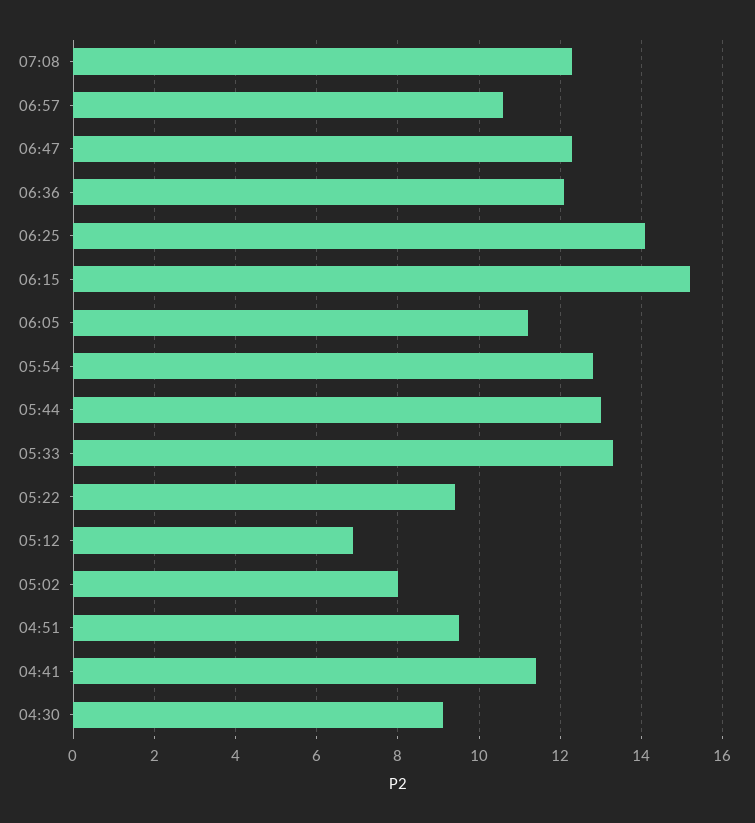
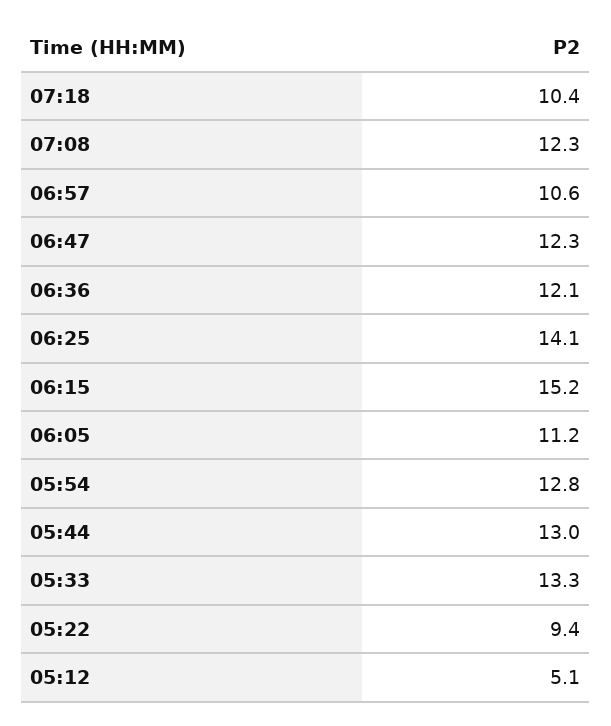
05:12: 7 -> 5.1
05:02: 8 -> none
04:51: 9.5 -> none
04:41: 11.5 -> none
04:30: 9 -> none
07:18: none -> 10.4

